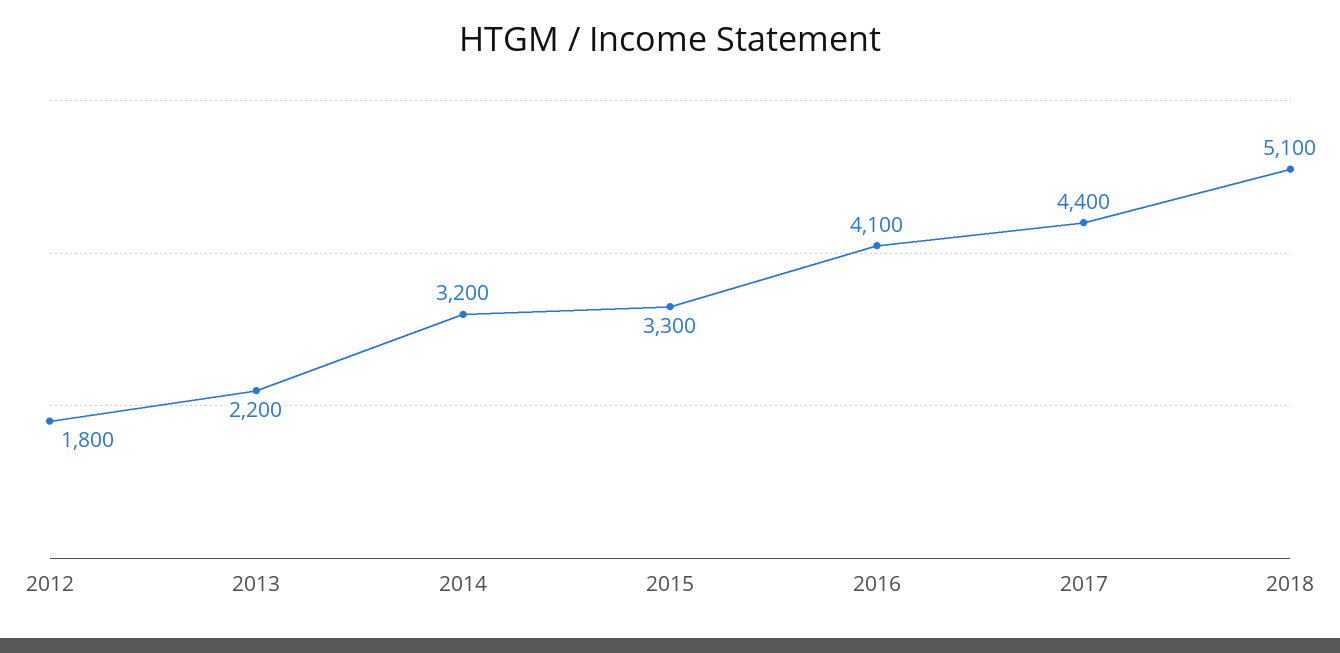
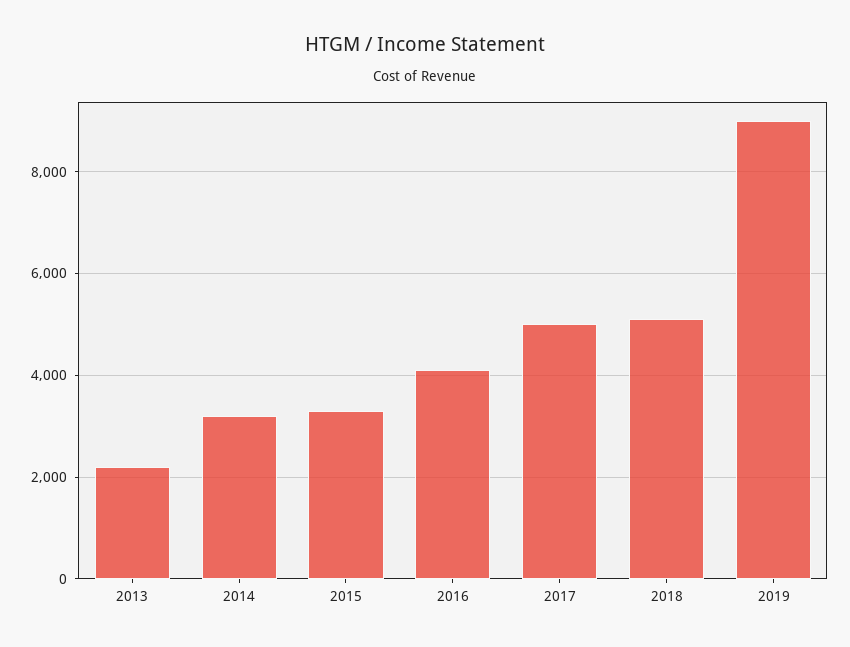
2012: 1800 -> none
2017: 4400 -> 5000
2019: none -> 9000

